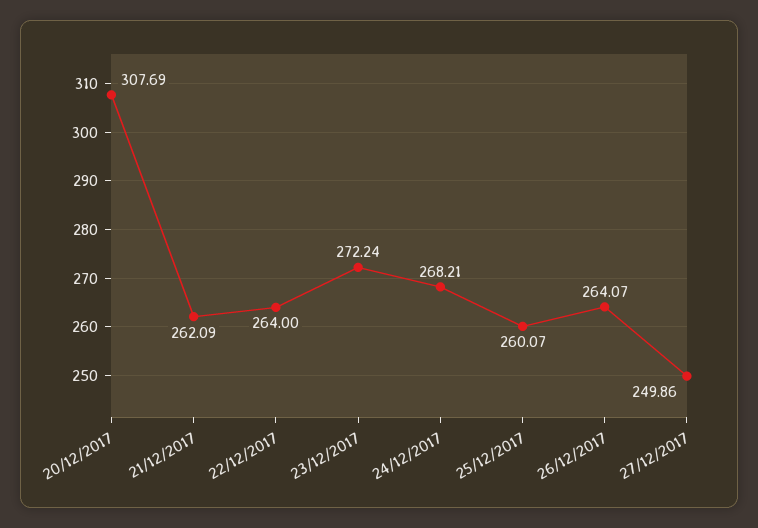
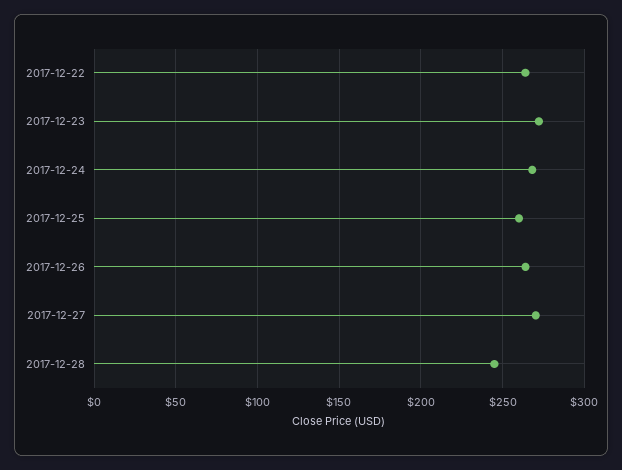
20/12/2017: 307.69 -> none
21/12/2017: 262.09 -> none
27/12/2017: 249.86 -> 270
2017-12-28: none -> 245

